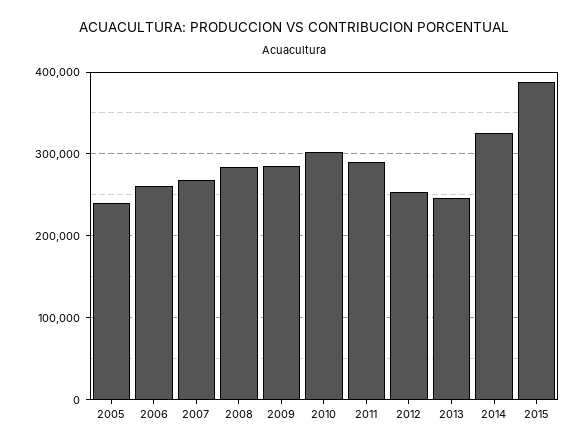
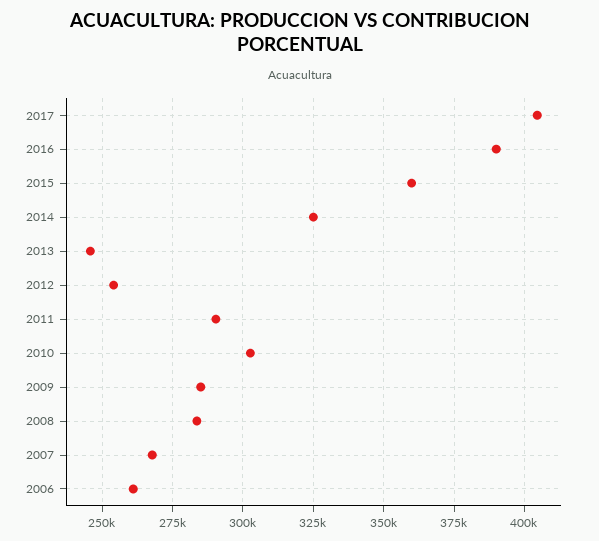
2005: 240000 -> none
2015: 390000 -> 360000
2017: none -> 405000
2016: none -> 390000

